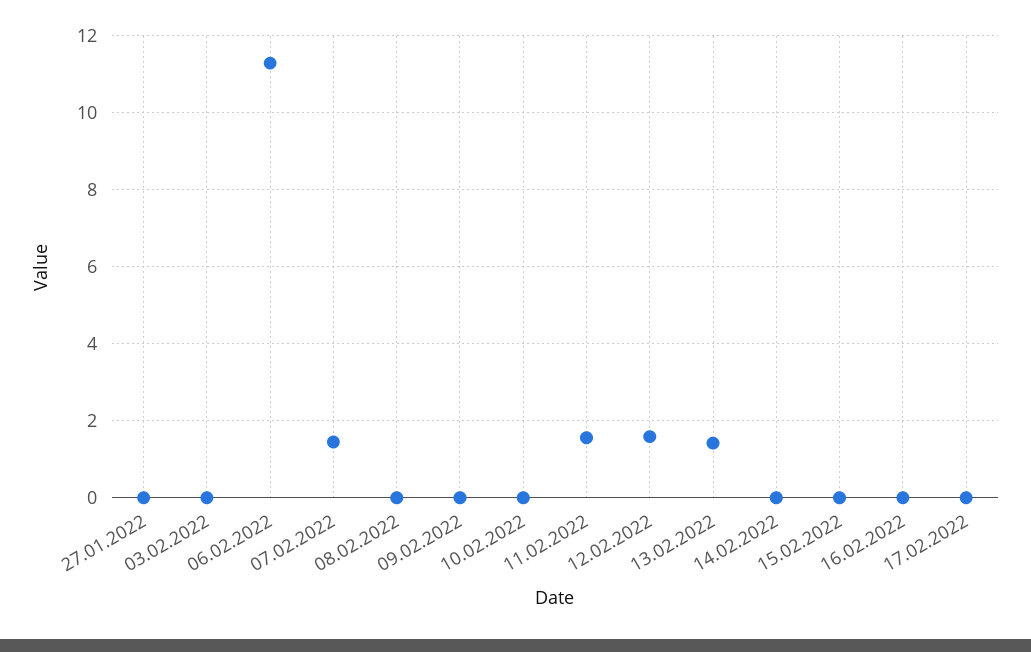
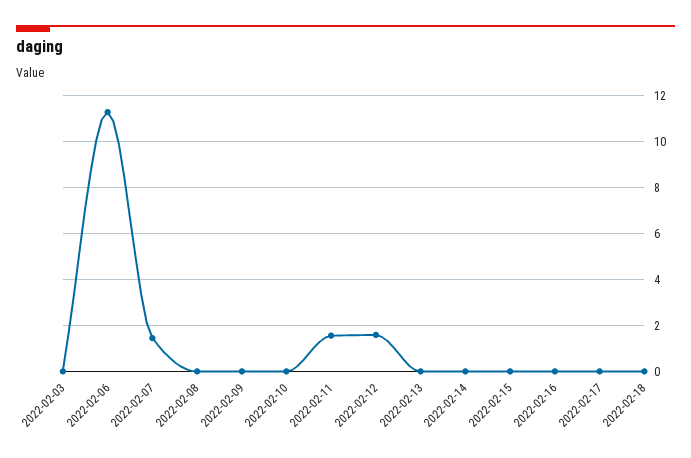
27.01.2022: 0 -> none
13.02.2022: 1.4 -> 0
2022-02-18: none -> 0

